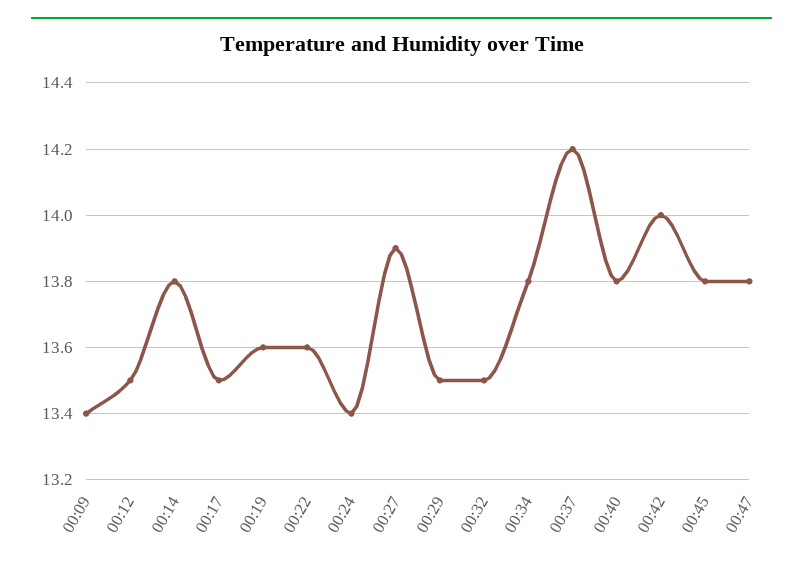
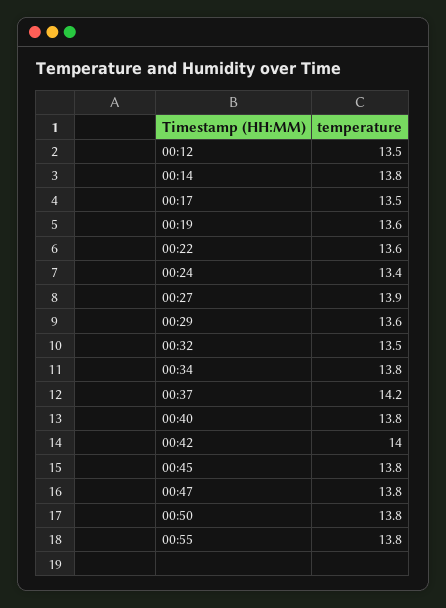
00:09: 13.4 -> none
00:29: 13.5 -> 13.6
00:50: none -> 13.8
00:55: none -> 13.8

